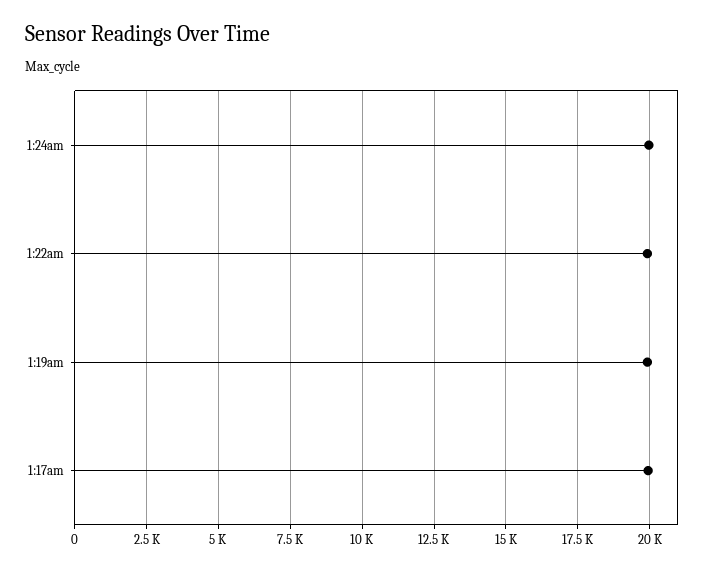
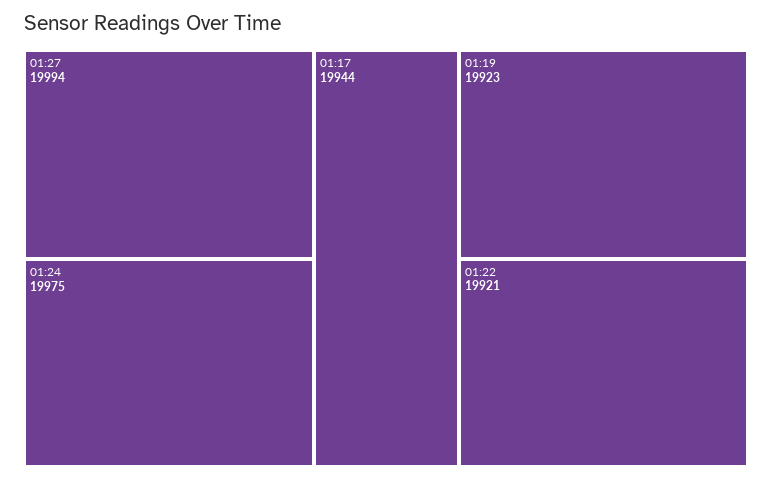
01:27: none -> 19994

